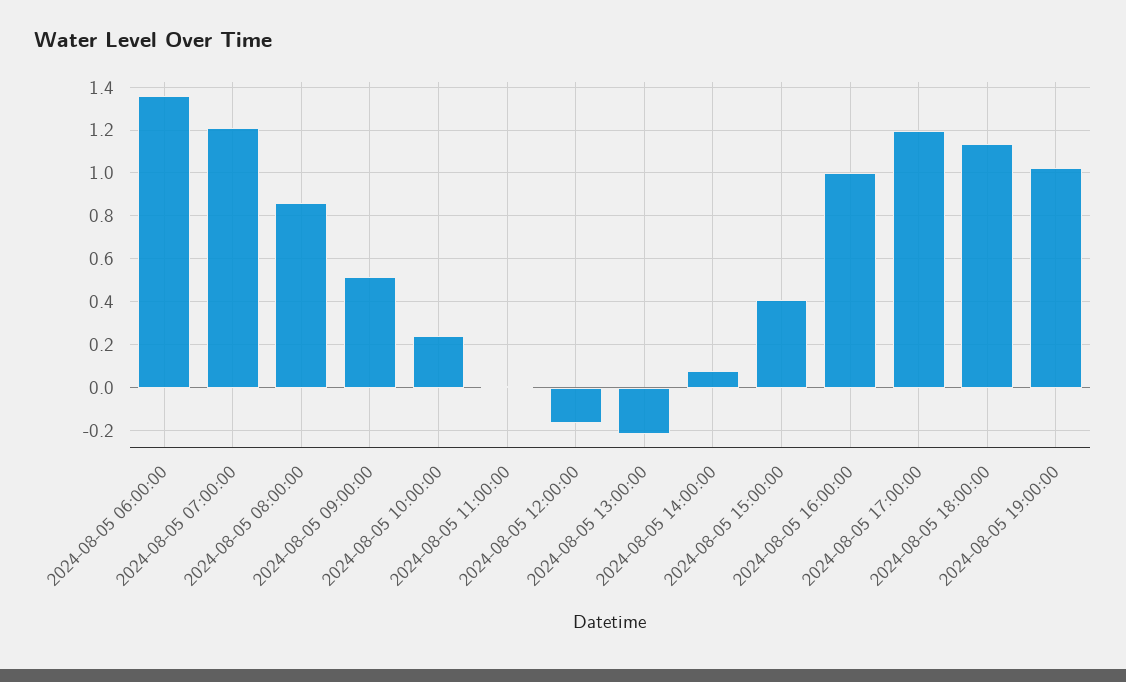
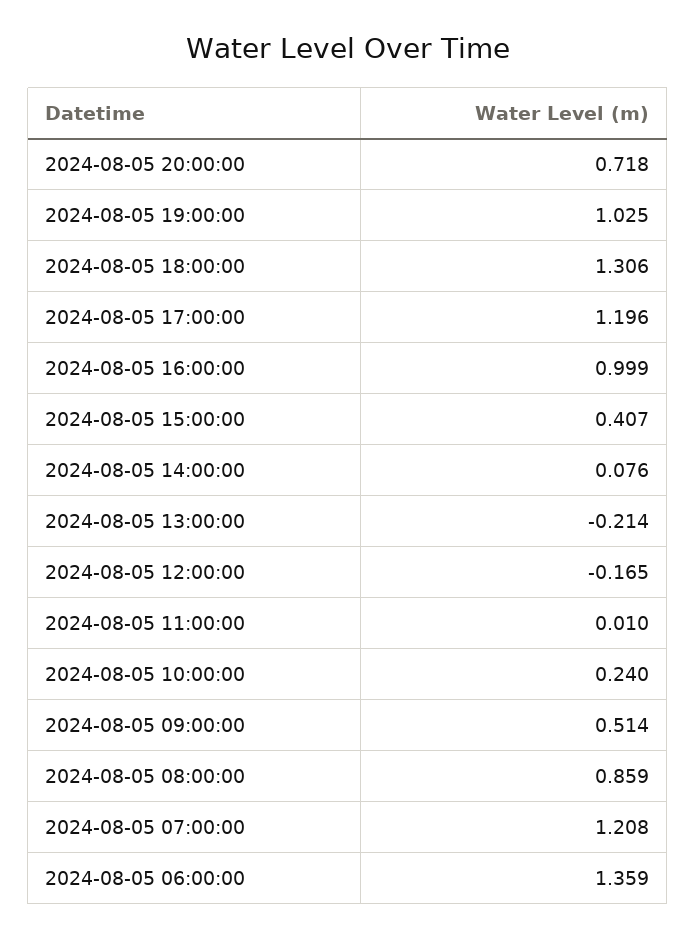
2024-08-05 18:00:00: 1.15 -> 1.306
2024-08-05 20:00:00: none -> 0.718

